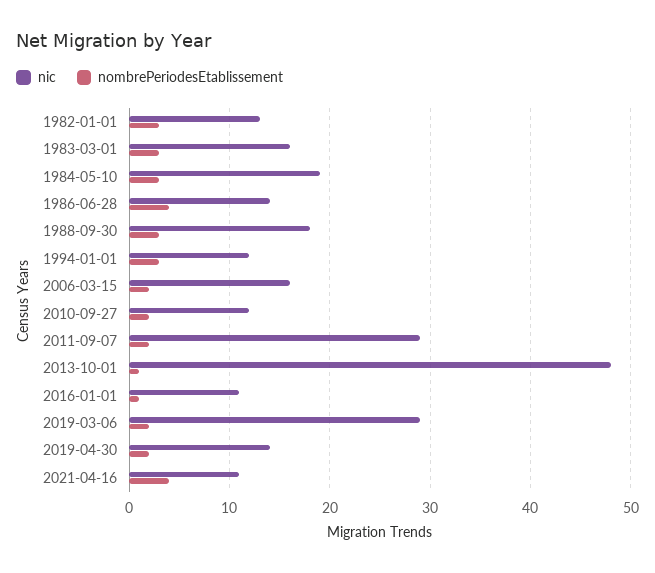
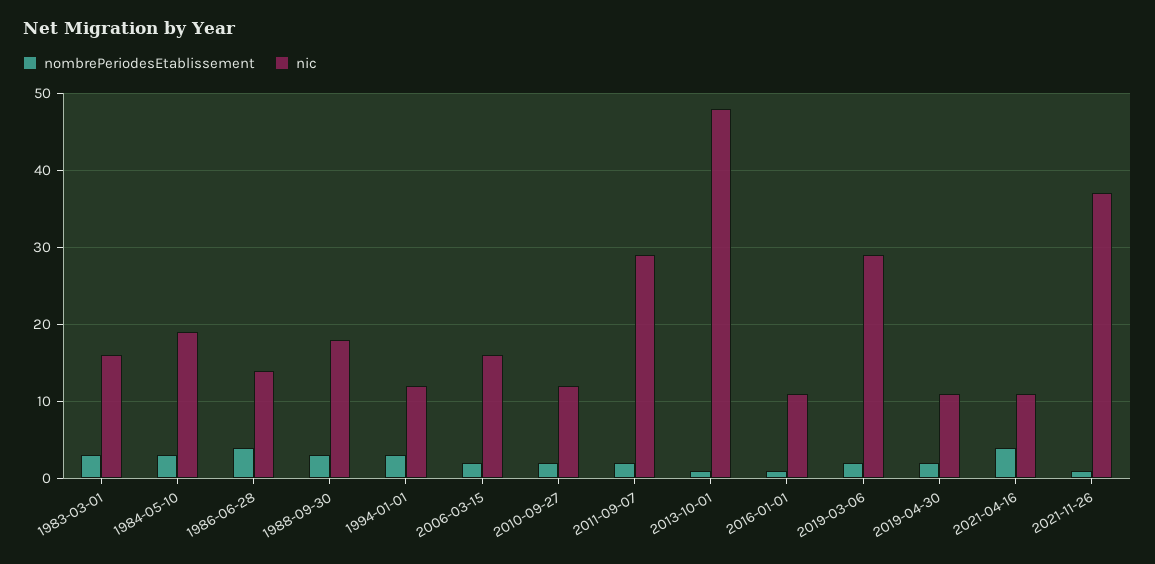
nic, 1982-01-01: 13 -> none
nombrePeriodesEtablissement, 1982-01-01: 3 -> none
nic, 2019-04-30: 14 -> 11
nombrePeriodesEtablissement, 2021-11-26: none -> 1
nic, 2021-11-26: none -> 37

